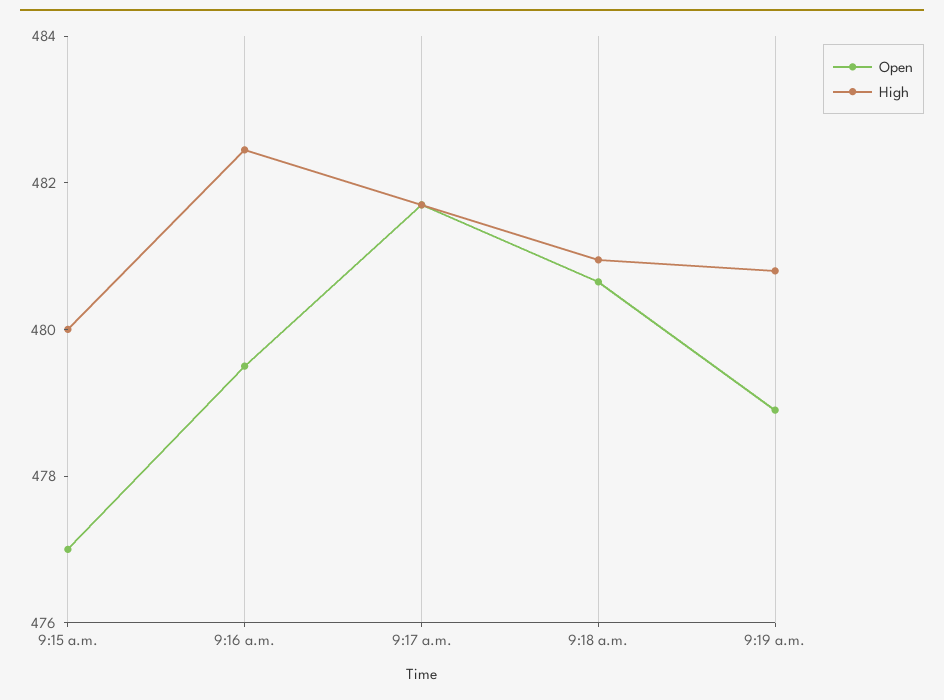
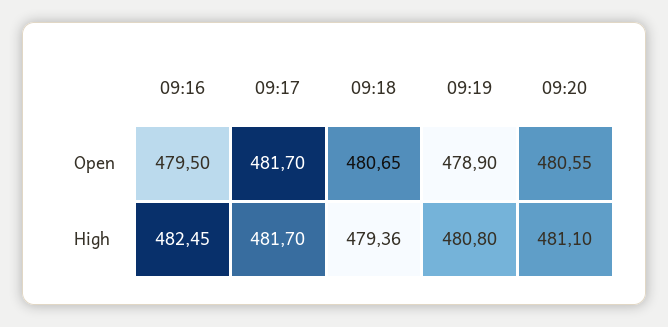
Open, 9:15 a.m.: 477 -> none
High, 9:15 a.m.: 480 -> none
High, 9:18 a.m.: 481 -> 479.36
Open, 09:20: none -> 480.55
High, 09:20: none -> 481.1

